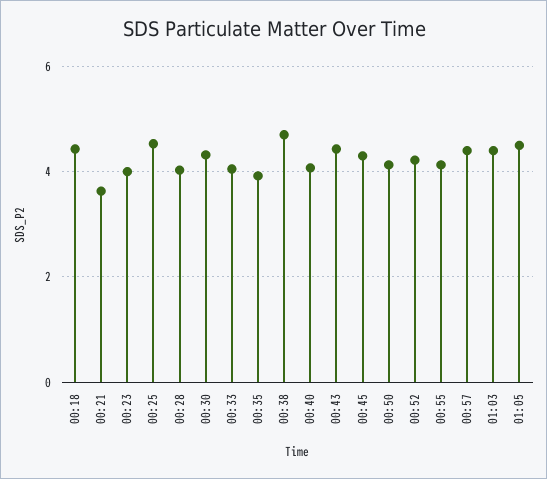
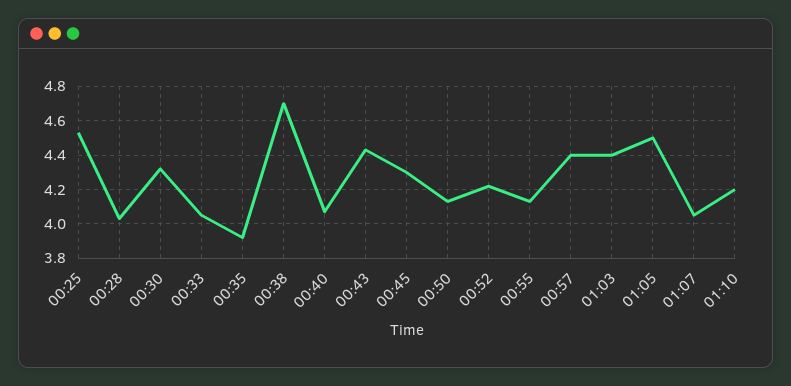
00:18: 4.4 -> none
00:21: 3.6 -> none
00:23: 4 -> none
01:07: none -> 4.05
01:10: none -> 4.2

